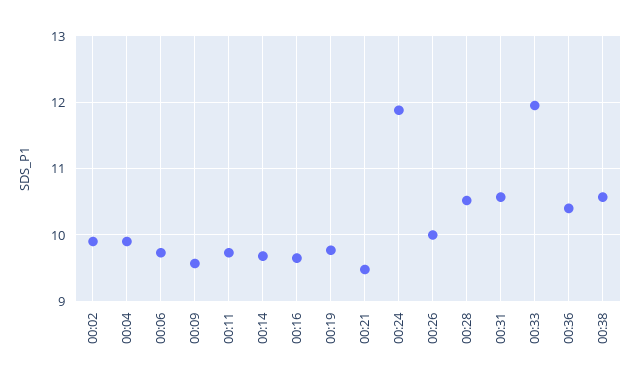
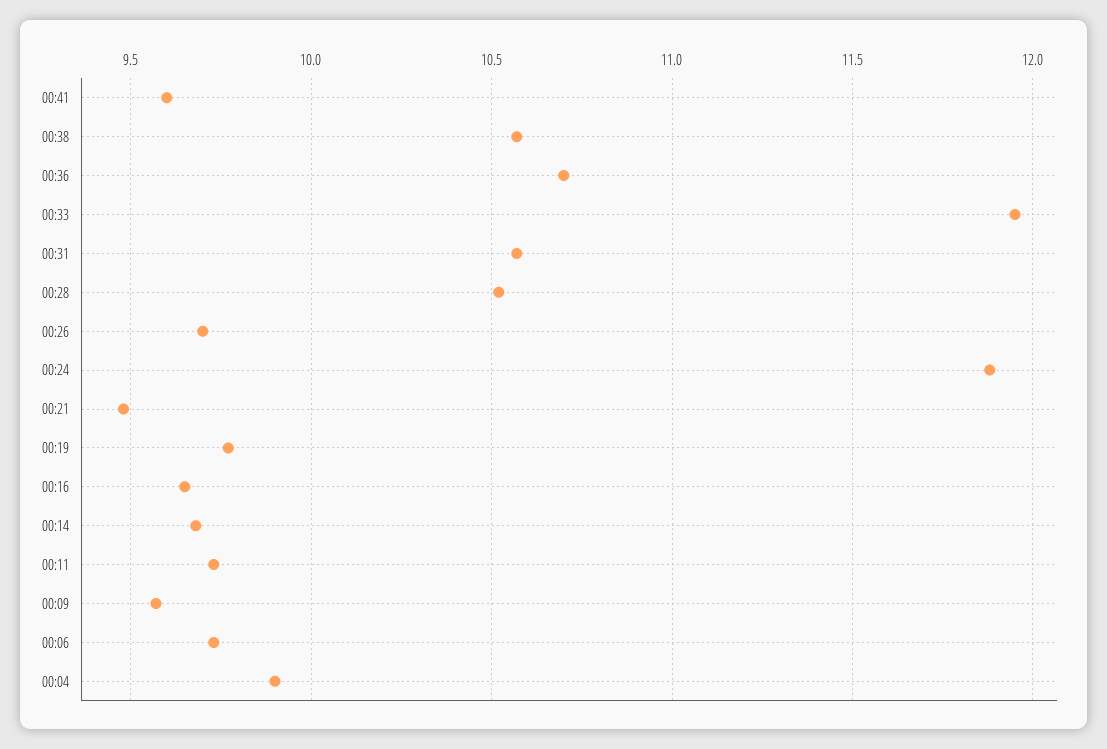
00:02: 9.9 -> none
00:26: 10 -> 9.7
00:36: 10.4 -> 10.7
00:41: none -> 9.6

